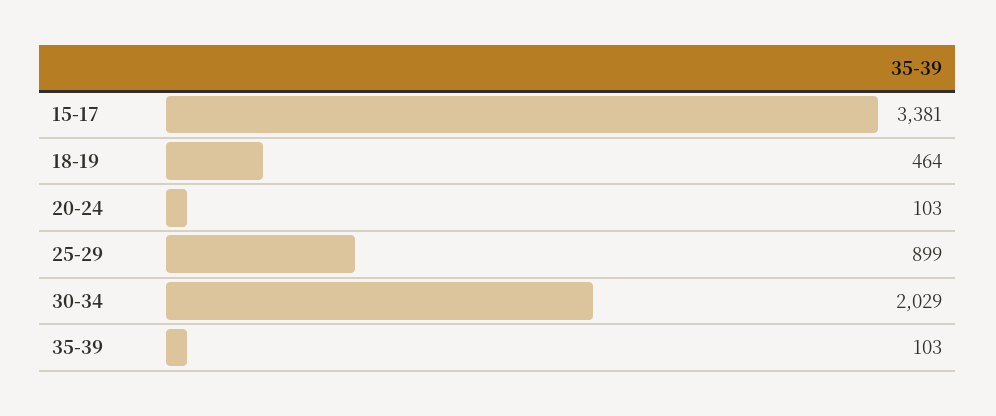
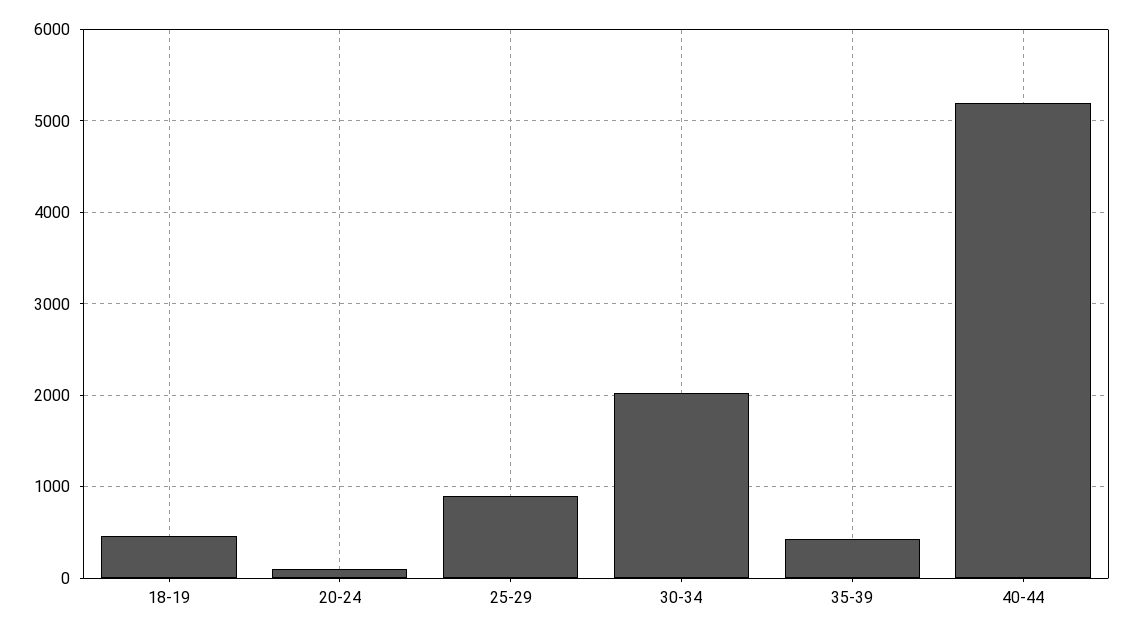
15-17: 3381 -> none
35-39: 103 -> 400
40-44: none -> 5200

